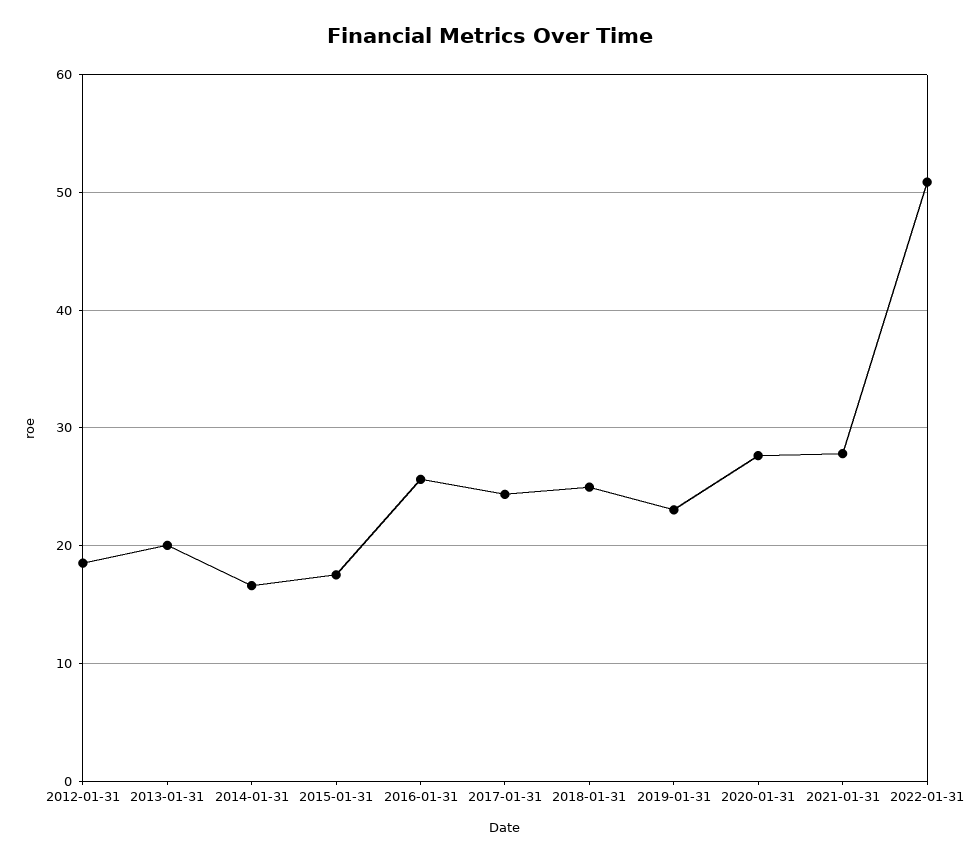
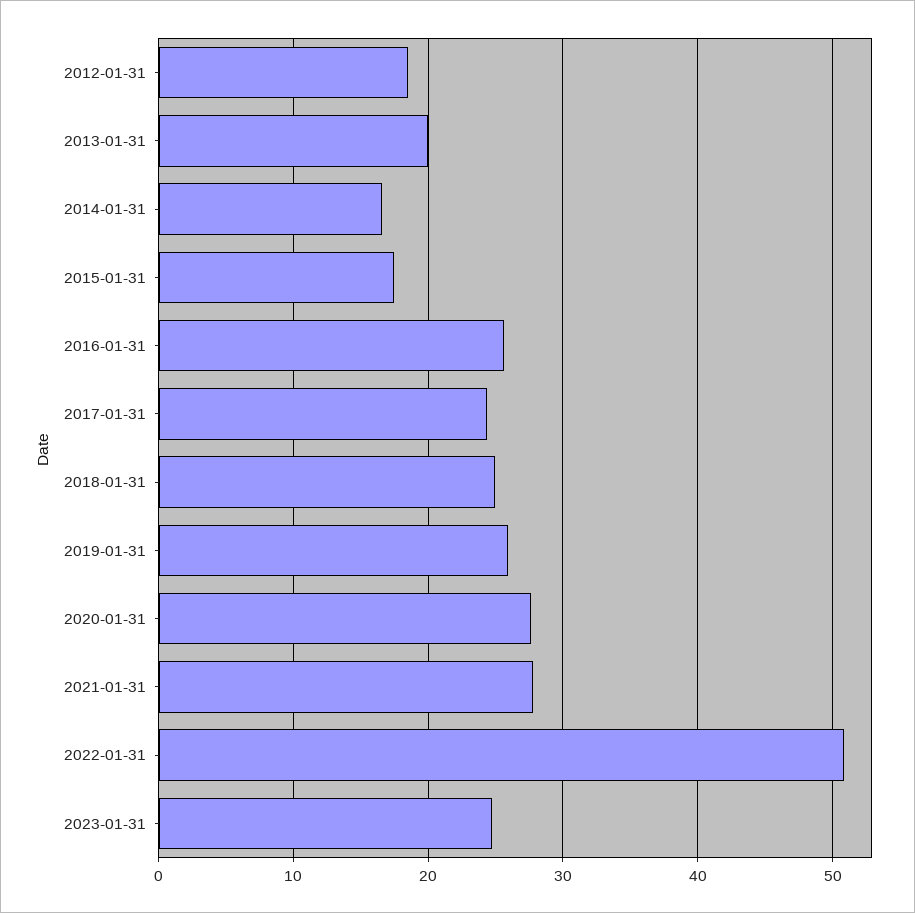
2019-01-31: 23 -> 26
2023-01-31: none -> 25

